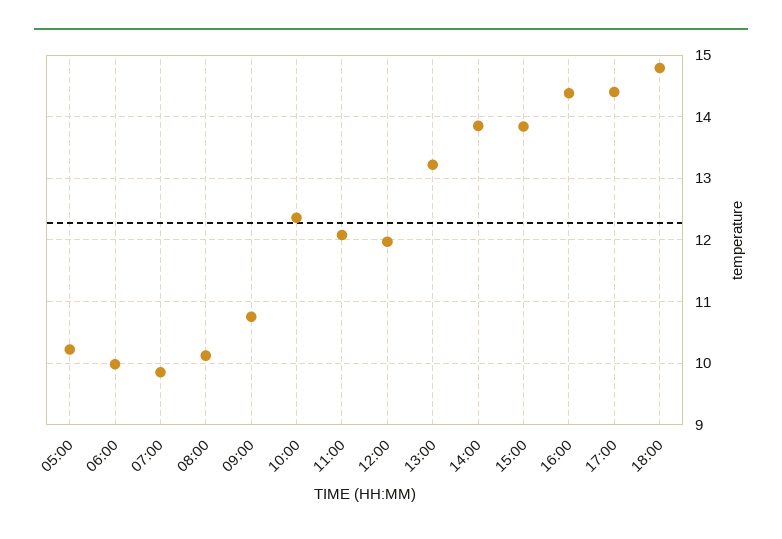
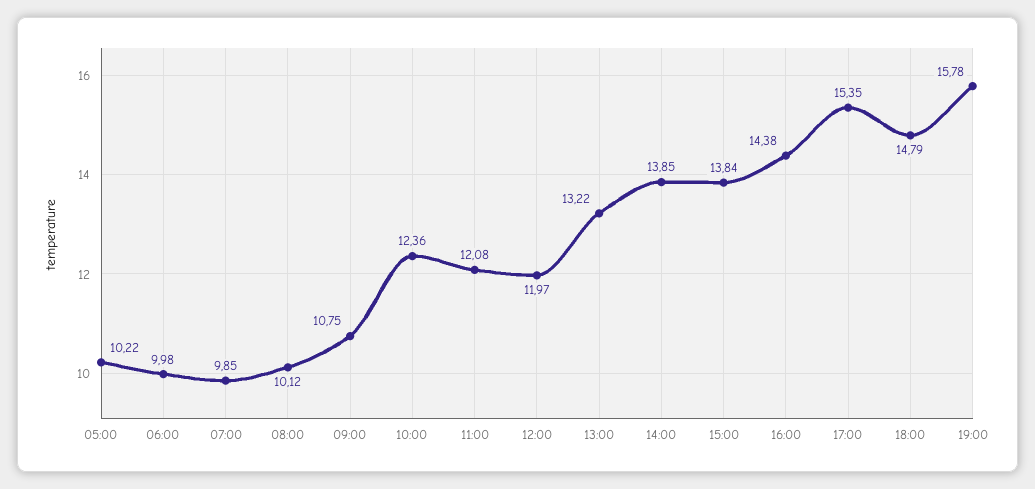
17:00: 14.4 -> 15.35
19:00: none -> 15.78

